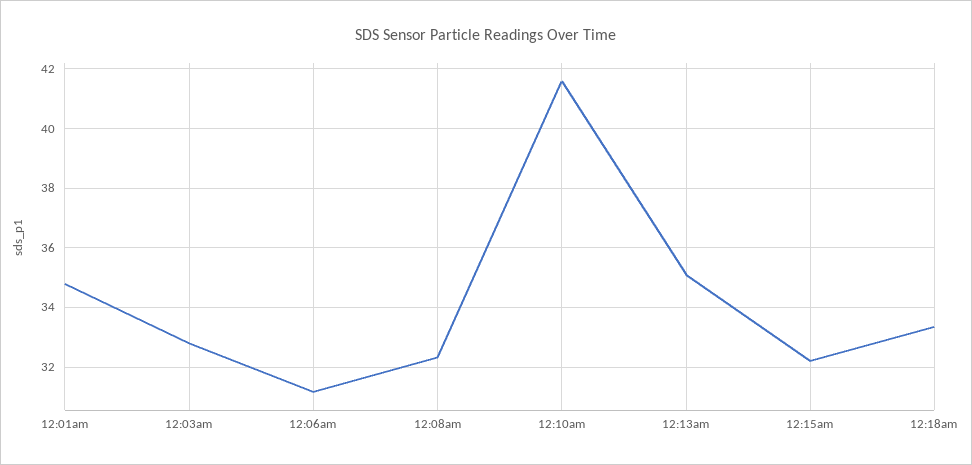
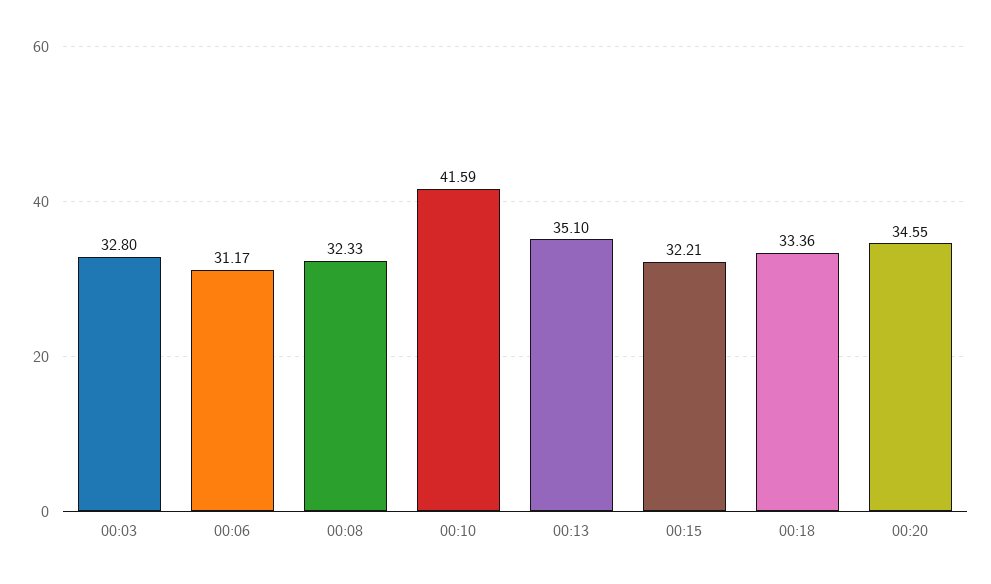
12:01am: 34.75 -> none
00:20: none -> 34.55

